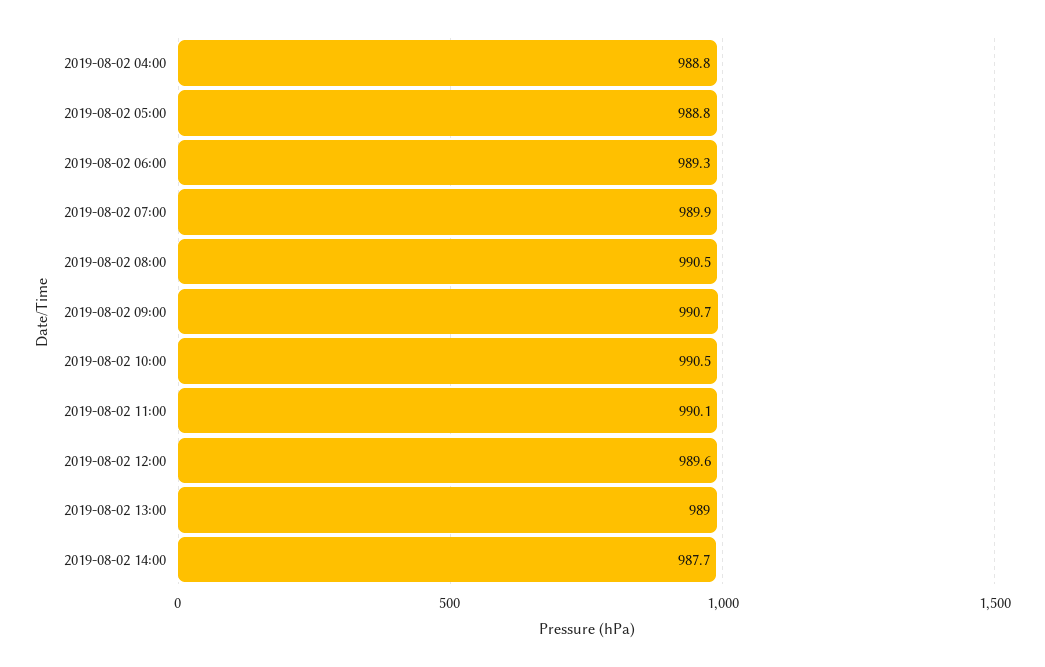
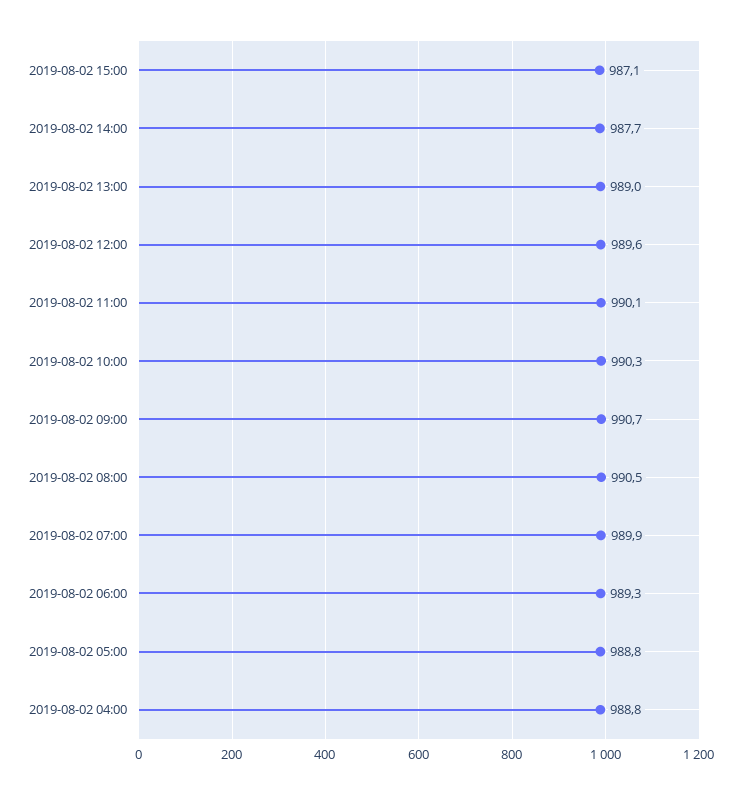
2019-08-02 10:00: 990.5 -> 990.3
2019-08-02 15:00: none -> 987.1

